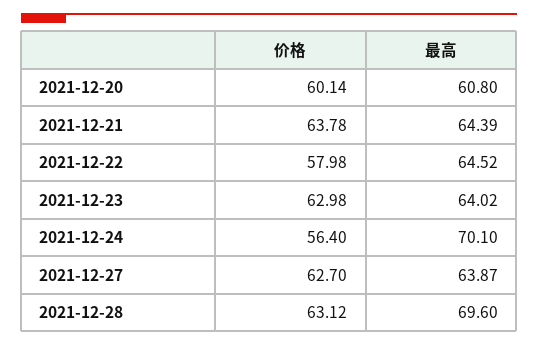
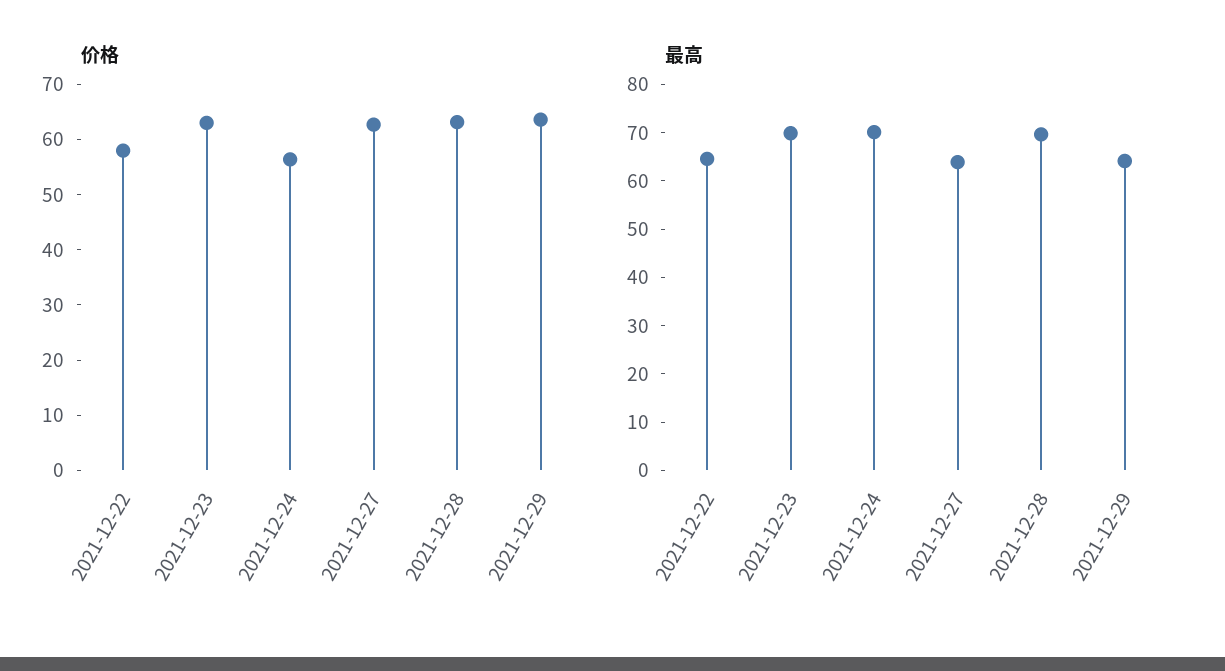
价格, 2021-12-20: 60.14 -> none
最高, 2021-12-20: 60.8 -> none
价格, 2021-12-21: 63.78 -> none
最高, 2021-12-21: 64.39 -> none
最高, 2021-12-23: 64.02 -> 70
价格, 2021-12-29: none -> 64
最高, 2021-12-29: none -> 64

